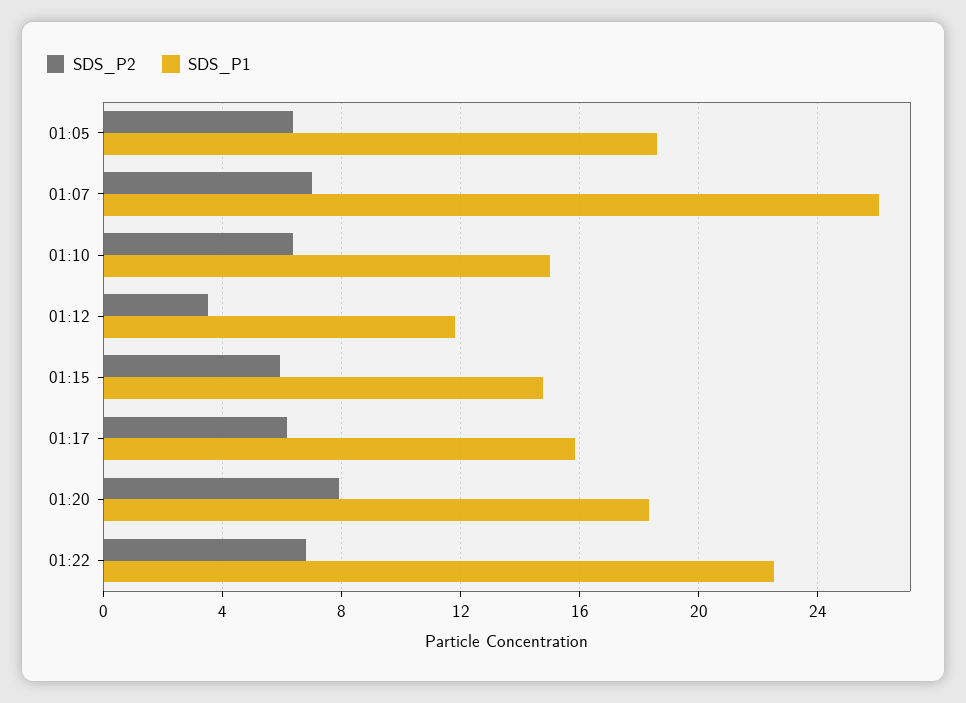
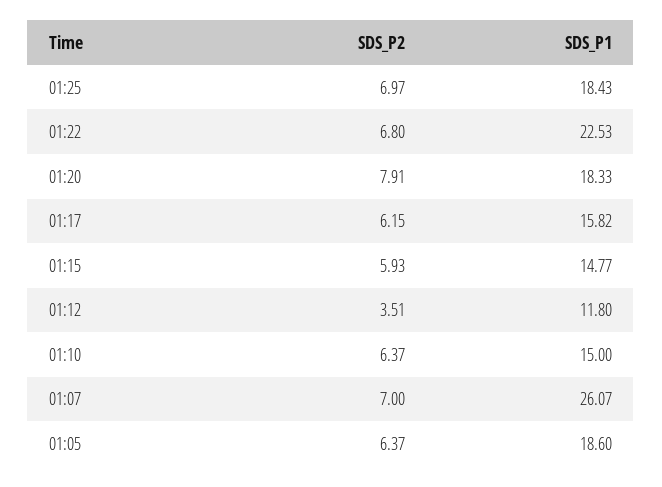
SDS_P2, 01:25: none -> 6.97
SDS_P1, 01:25: none -> 18.43

